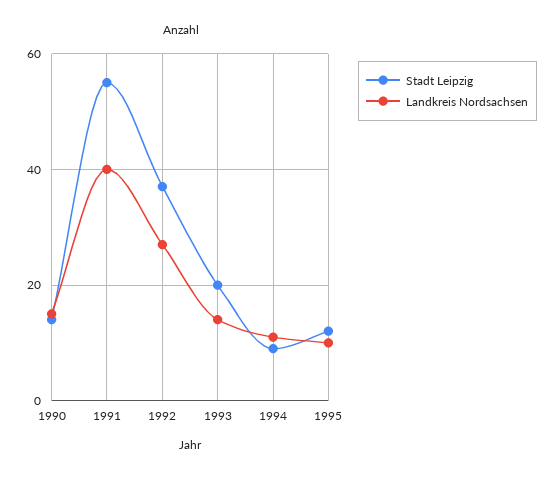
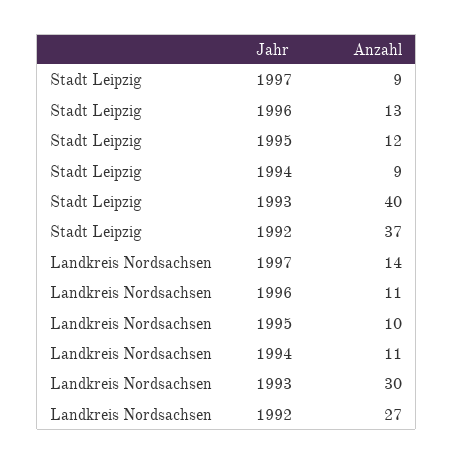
Stadt Leipzig, 1990: 15 -> none
Landkreis Nordsachsen, 1990: 15 -> none
Stadt Leipzig, 1991: 55 -> none
Landkreis Nordsachsen, 1991: 40 -> none
Stadt Leipzig, 1993: 20 -> 40
Landkreis Nordsachsen, 1993: 15 -> 30
Stadt Leipzig, 1997: none -> 9
Stadt Leipzig, 1996: none -> 13
Landkreis Nordsachsen, 1997: none -> 14
Landkreis Nordsachsen, 1996: none -> 11

